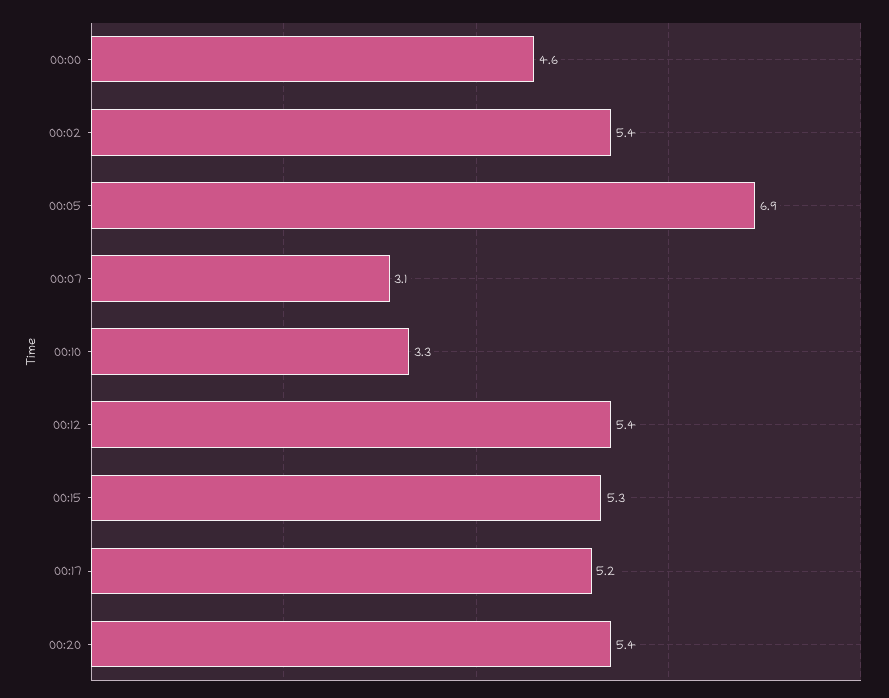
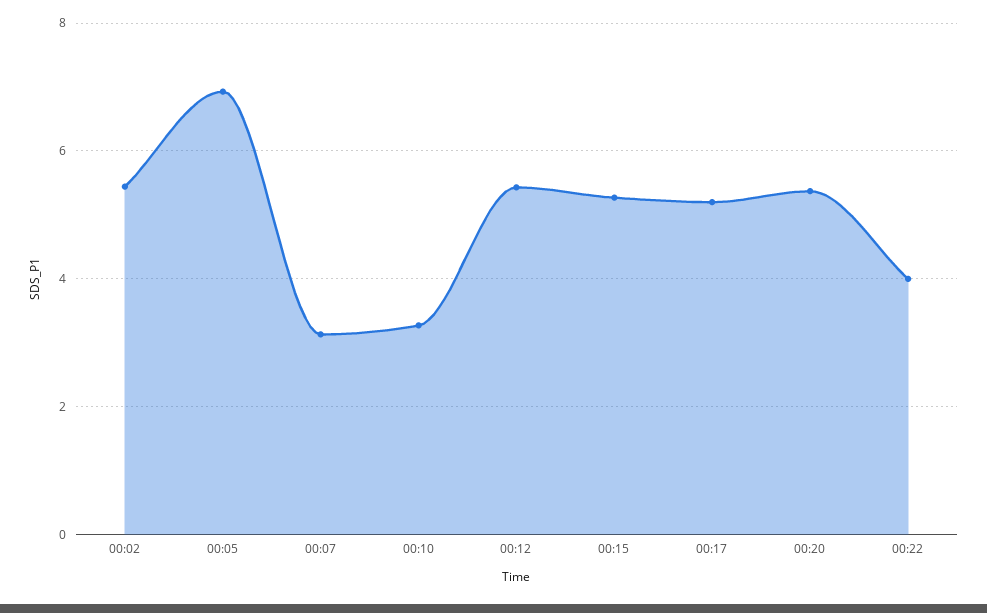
00:00: 4.6 -> none
00:22: none -> 4

